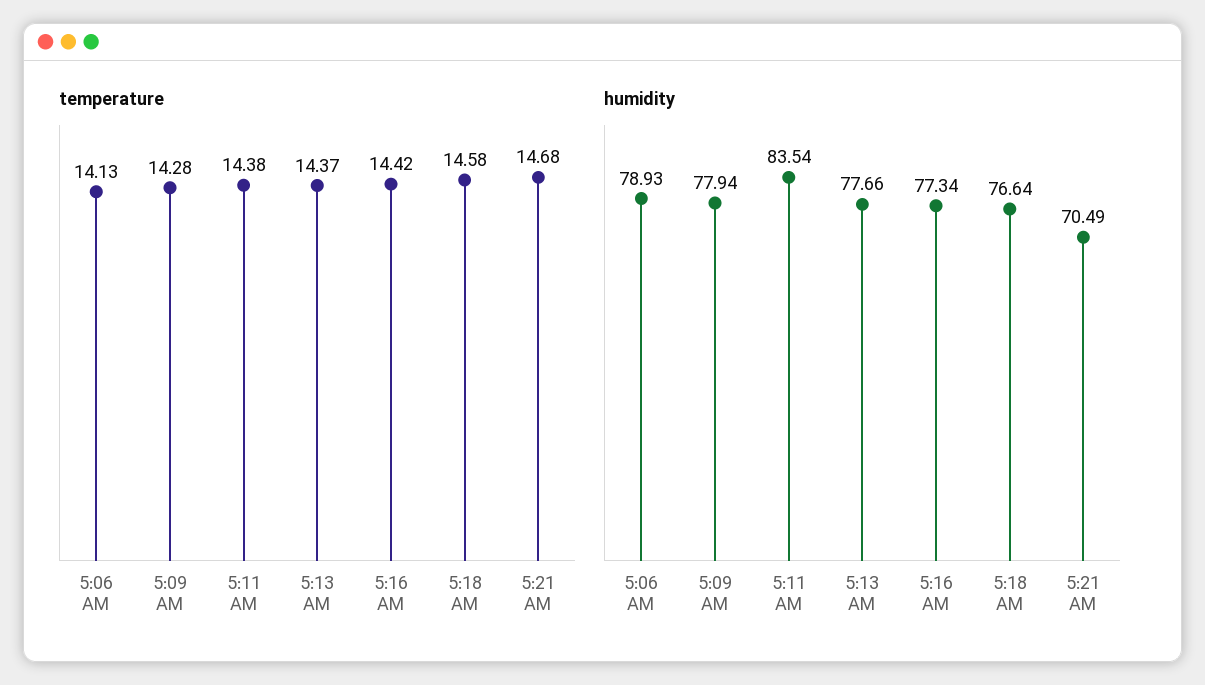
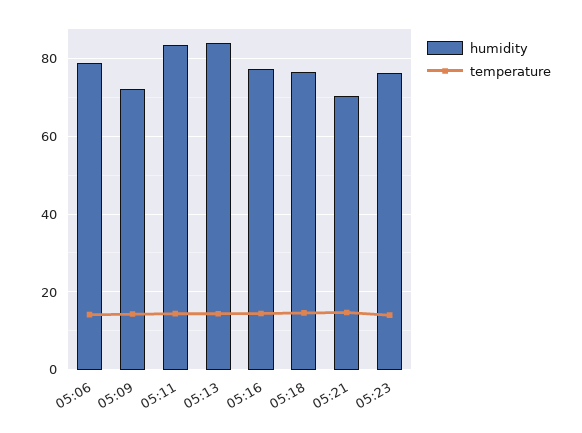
humidity, 5:09 AM: 77.94 -> 72
humidity, 5:13 AM: 77.66 -> 84
humidity, 05:23: none -> 76
temperature, 05:23: none -> 14

